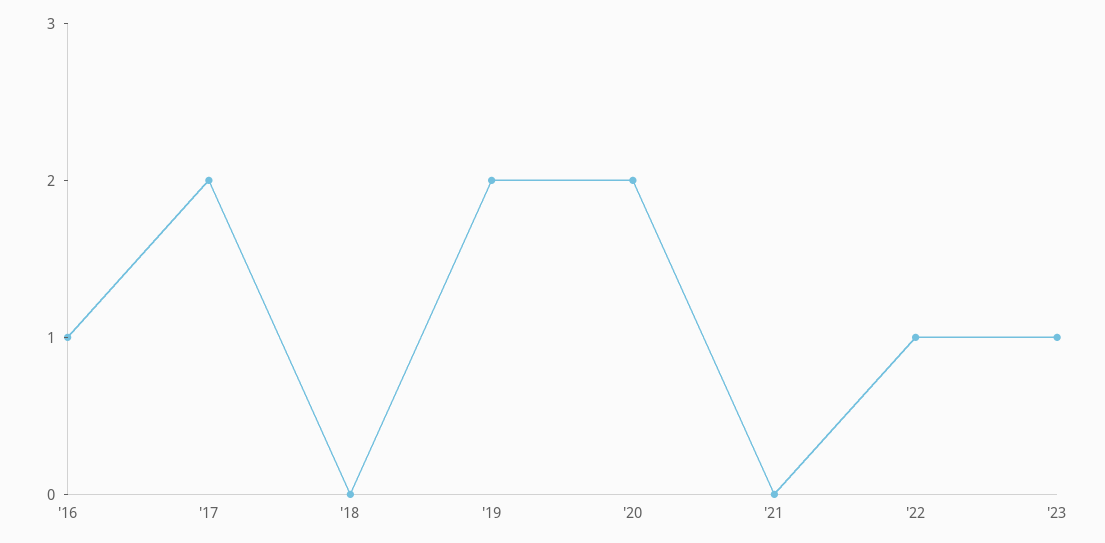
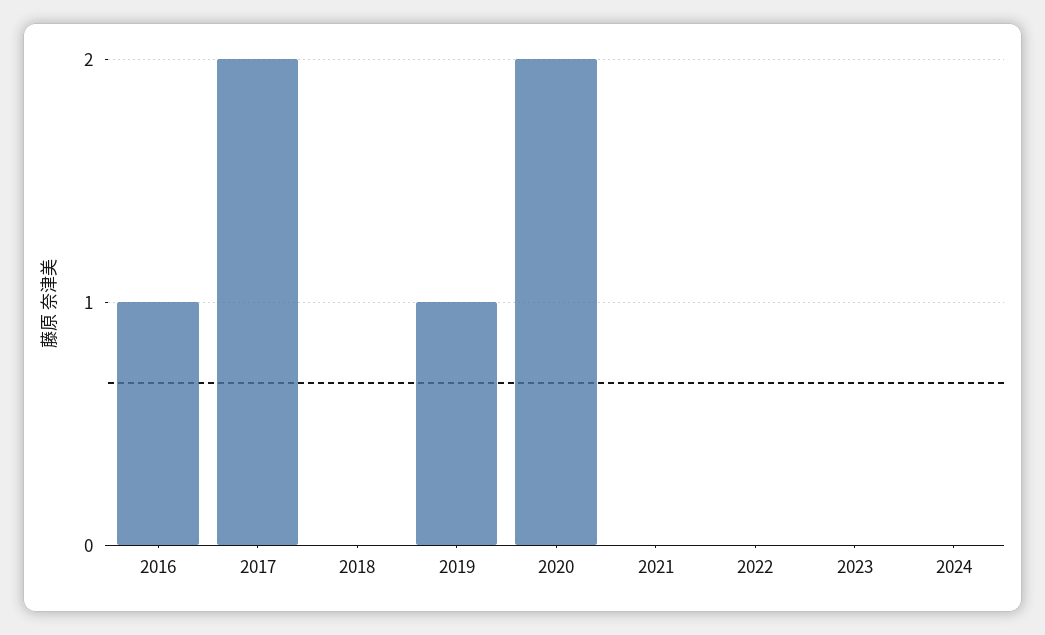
'19: 2 -> 1
'22: 1 -> 0
'23: 1 -> 0
2024: none -> 0

